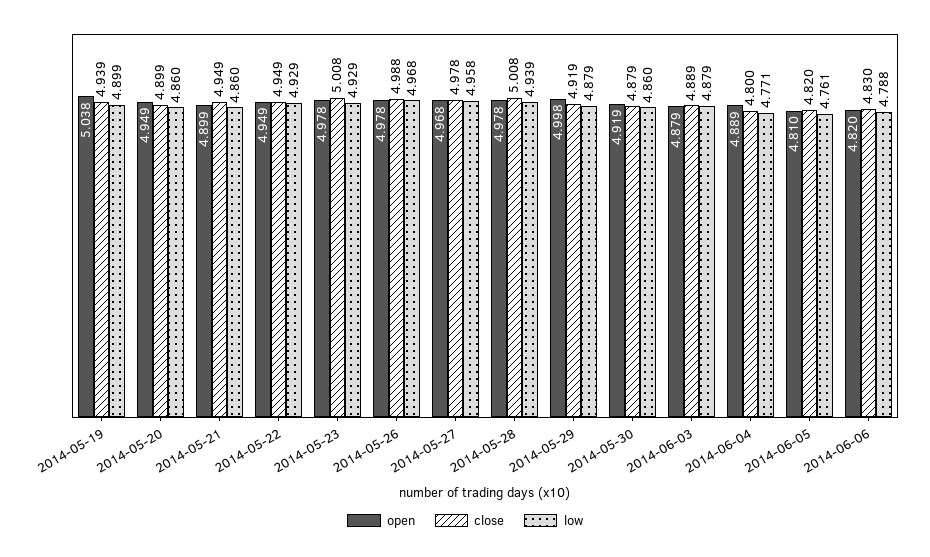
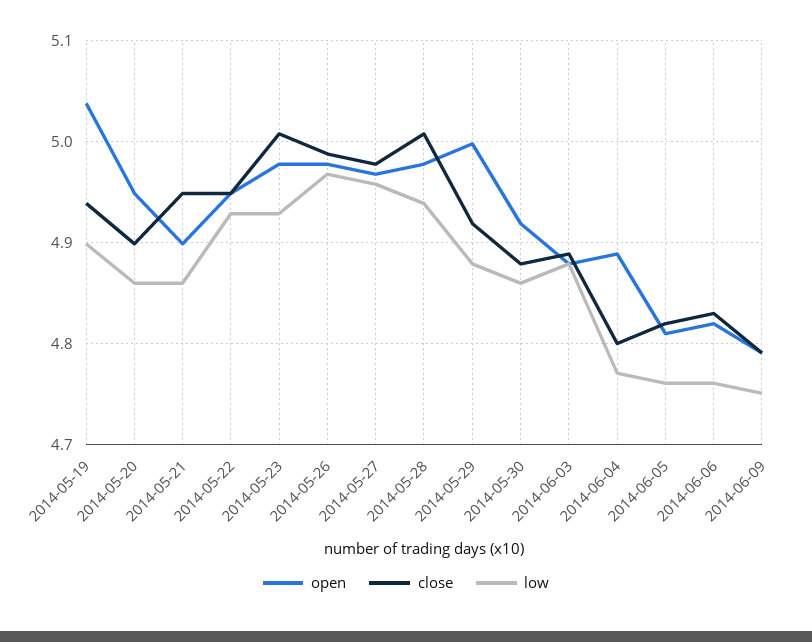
low, 2014-06-06: 4.788 -> 4.76
open, 2014-06-09: none -> 4.79
close, 2014-06-09: none -> 4.79
low, 2014-06-09: none -> 4.75

